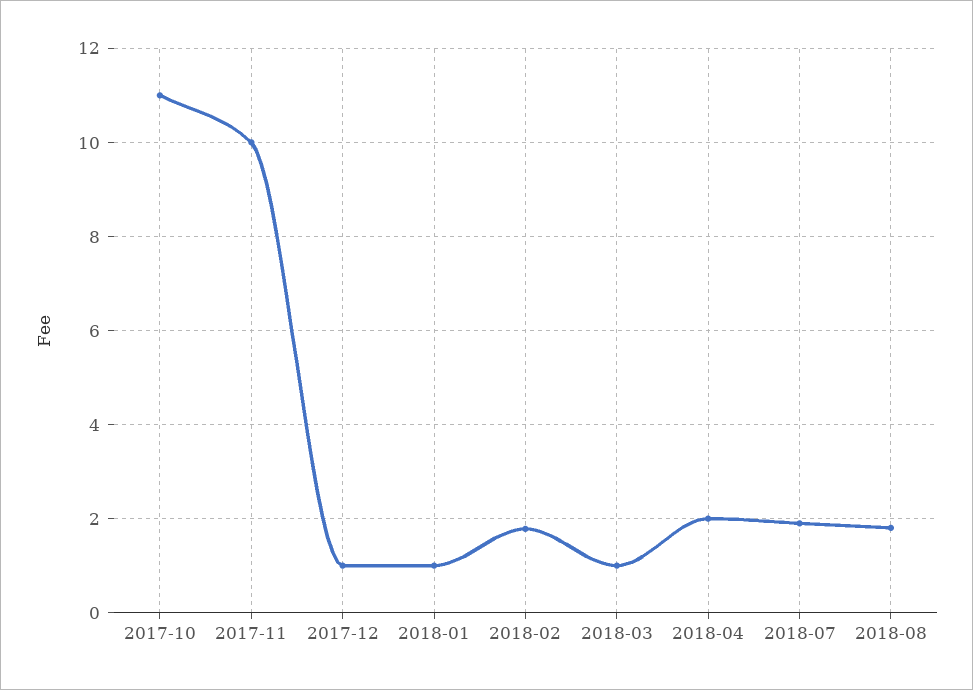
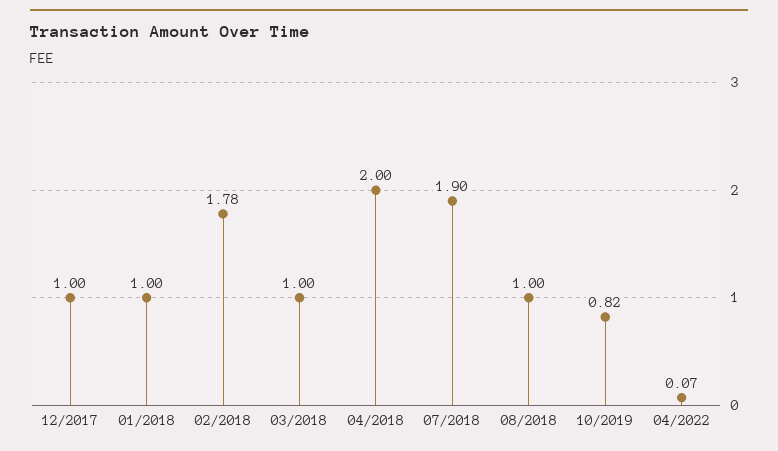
2017-10: 11 -> none
2017-11: 10 -> none
2018-08: 1.8 -> 1
10/2019: none -> 0.82
04/2022: none -> 0.07

